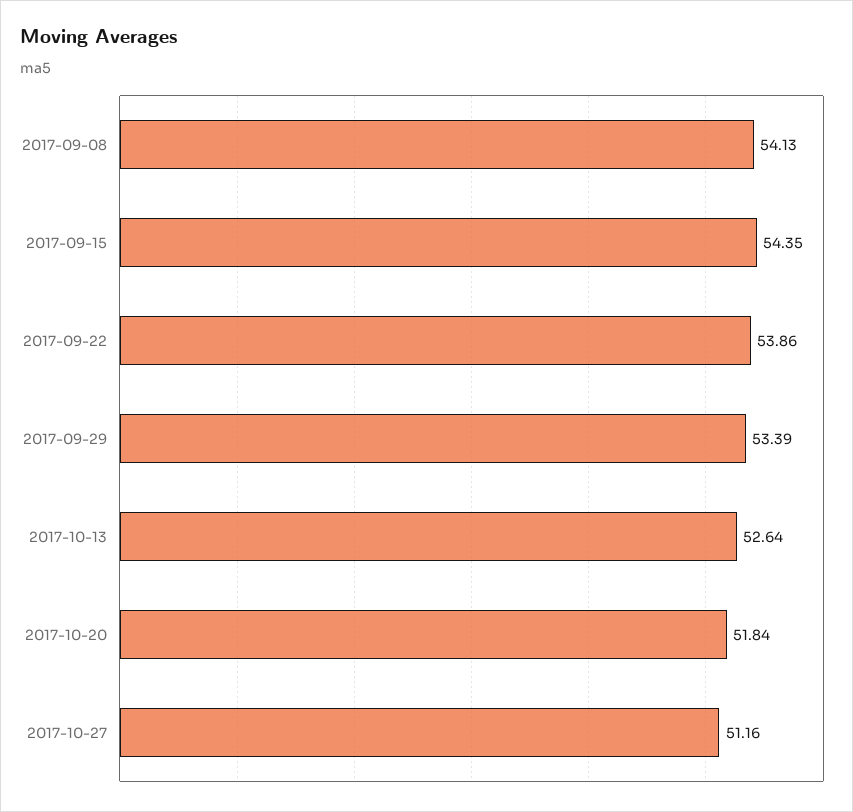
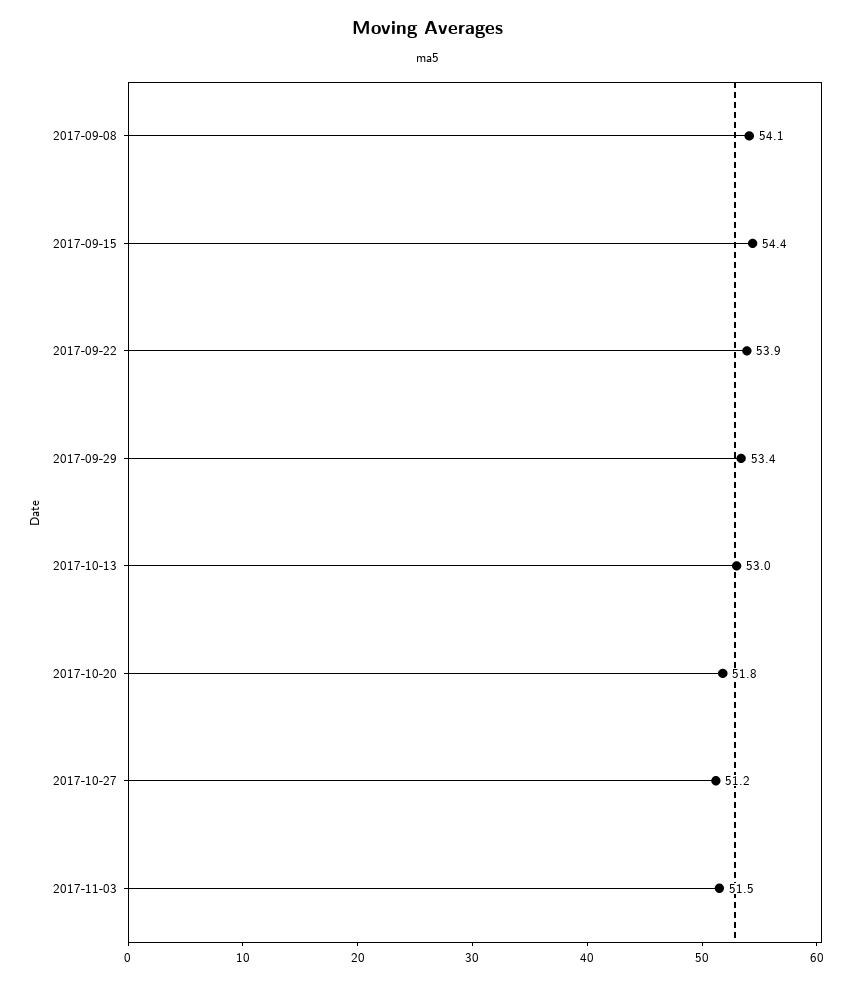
2017-10-13: 52.64 -> 53
2017-11-03: none -> 51.5

